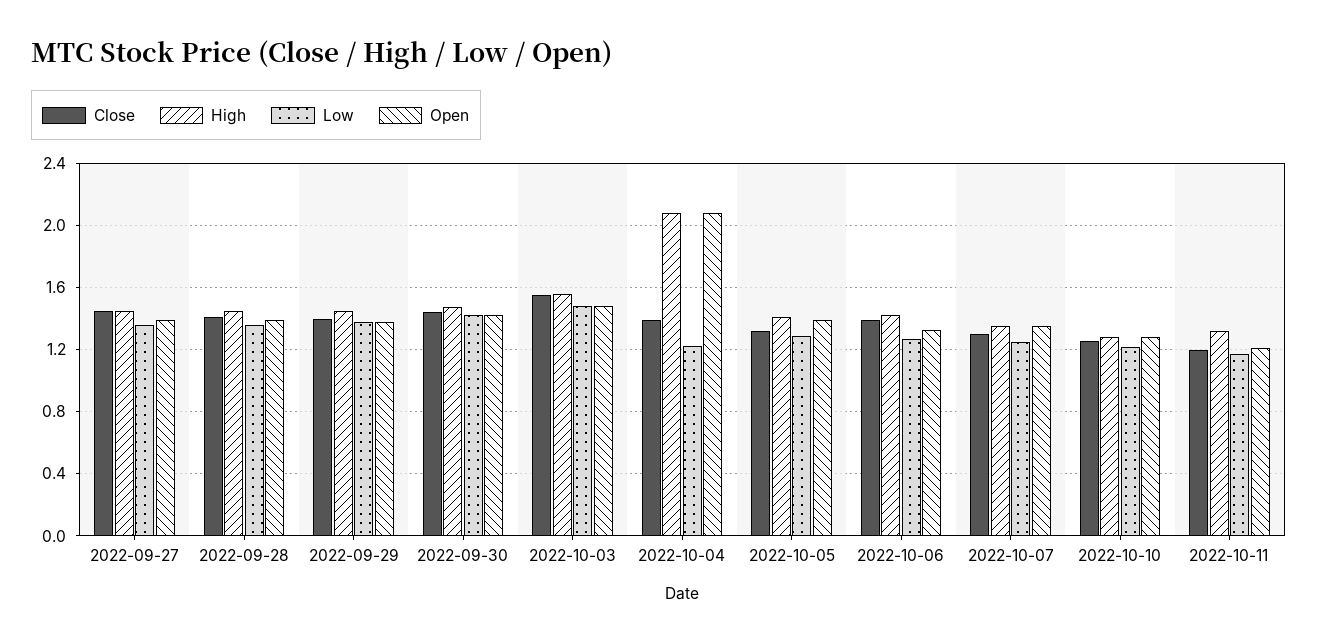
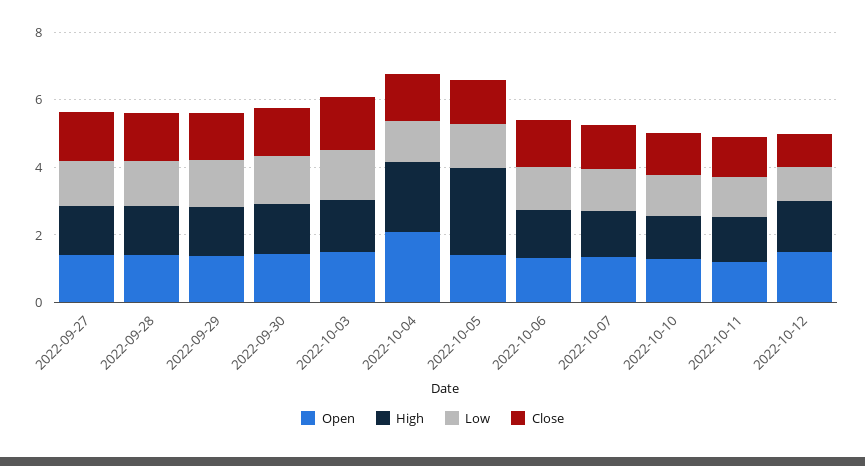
High, 2022-10-05: 1.4 -> 2.5
Open, 2022-10-12: none -> 1.5
High, 2022-10-12: none -> 1.5
Low, 2022-10-12: none -> 1
Close, 2022-10-12: none -> 1

